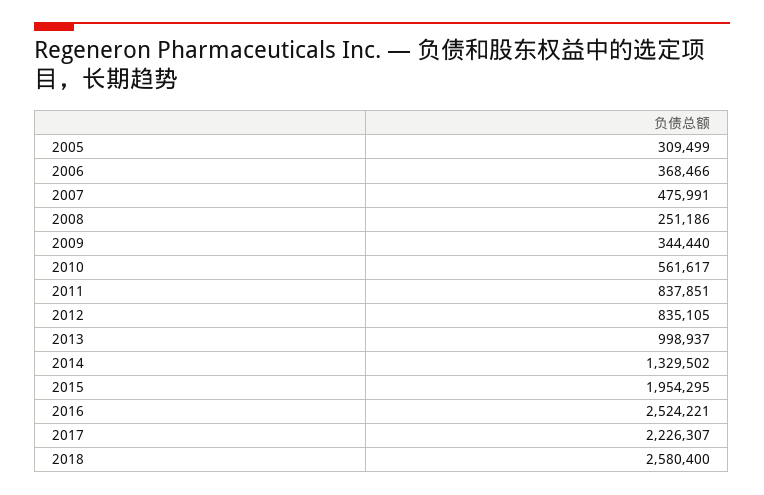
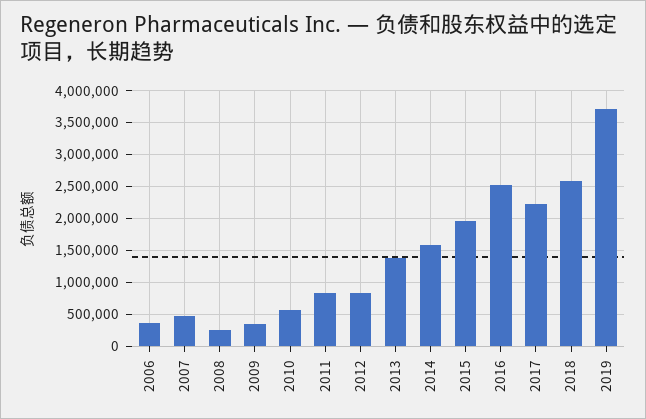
2005: 309499 -> none
2013: 998937 -> 1400000
2014: 1329502 -> 1600000
2019: none -> 3700000

